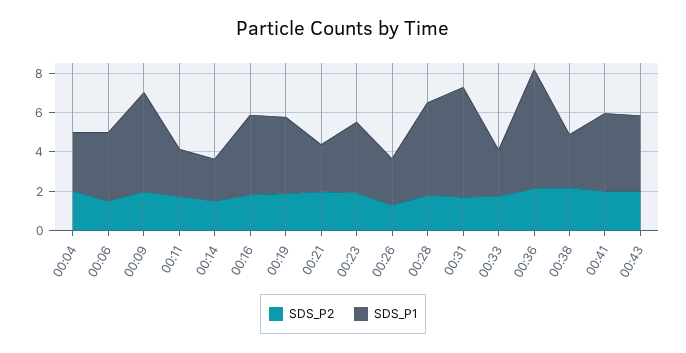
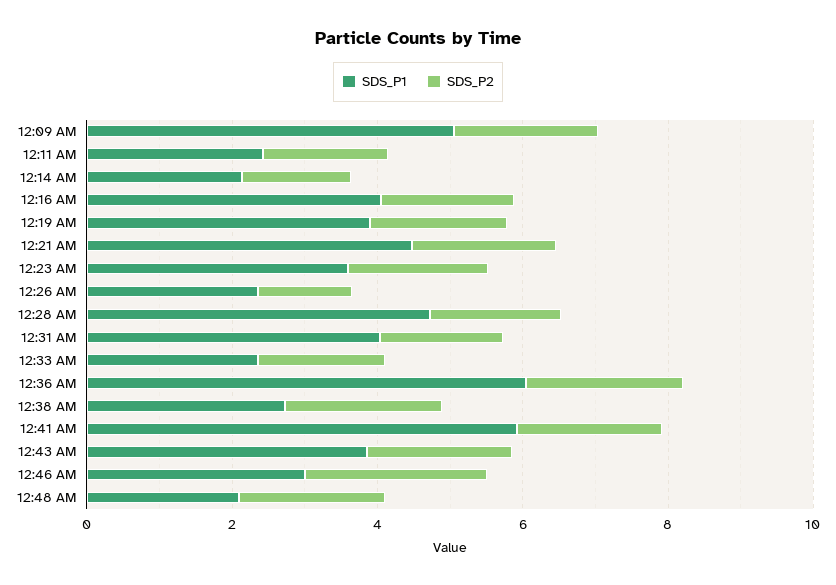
SDS_P2, 00:04: 2 -> none
SDS_P1, 00:04: 3 -> none
SDS_P2, 00:06: 1.5 -> none
SDS_P1, 00:06: 3.5 -> none
SDS_P1, 00:21: 2.5 -> 4.5
SDS_P1, 00:31: 5.5 -> 4
SDS_P1, 00:41: 4 -> 6
SDS_P1, 12:46 AM: none -> 3
SDS_P2, 12:46 AM: none -> 2.5
SDS_P1, 12:48 AM: none -> 2
SDS_P2, 12:48 AM: none -> 2

